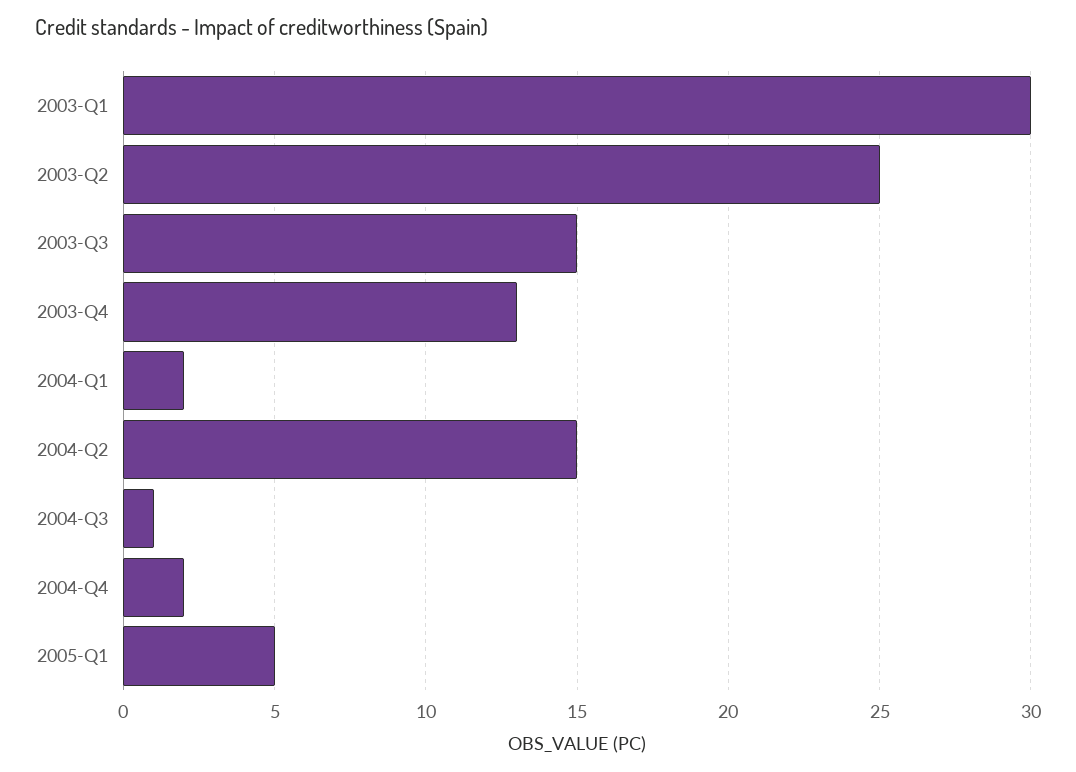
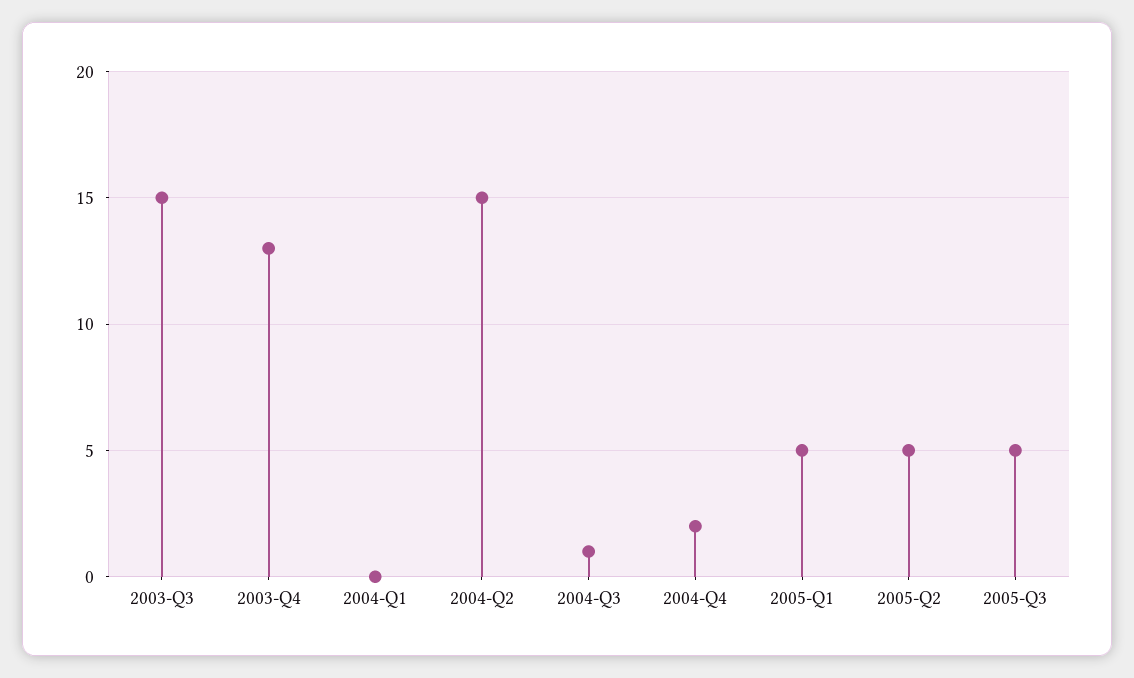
2003-Q1: 30 -> none
2003-Q2: 25 -> none
2004-Q1: 2 -> 0
2005-Q2: none -> 5
2005-Q3: none -> 5

